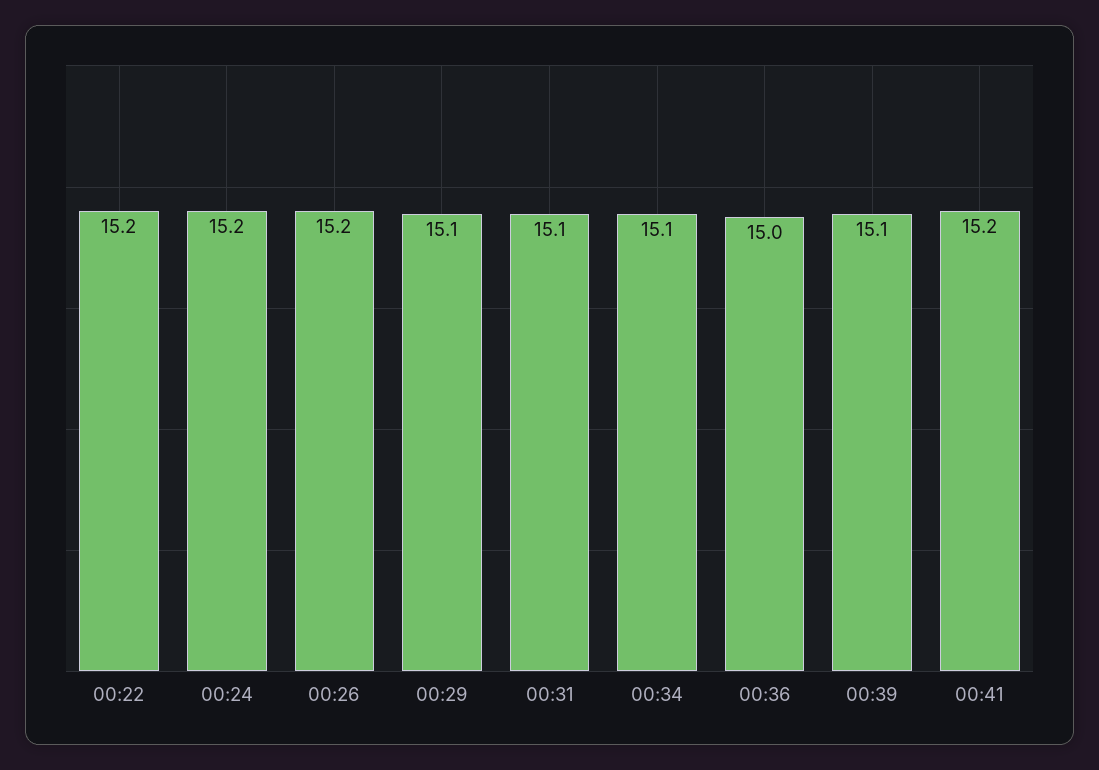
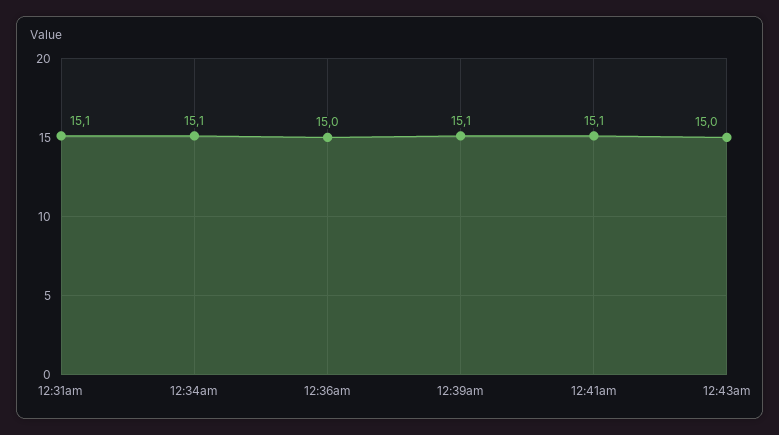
00:22: 15.2 -> none
00:24: 15.2 -> none
00:26: 15.2 -> none
00:29: 15.1 -> none
00:41: 15.2 -> 15.1
12:43am: none -> 15

